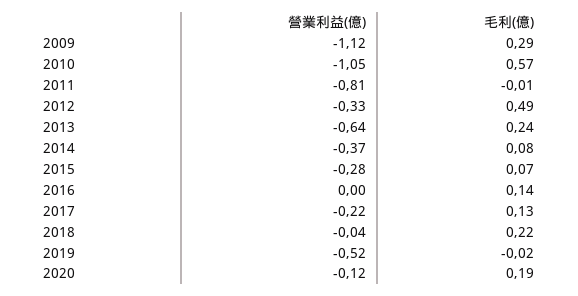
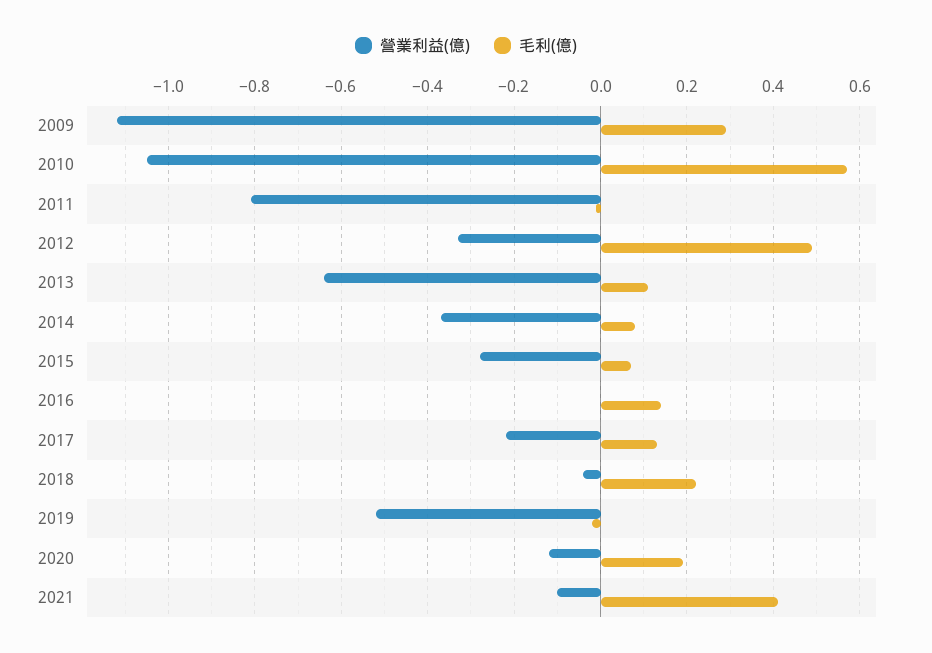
毛利(億), 2013: 0.24 -> 0.1
營業利益(億), 2021: none -> -0.1
毛利(億), 2021: none -> 0.4

